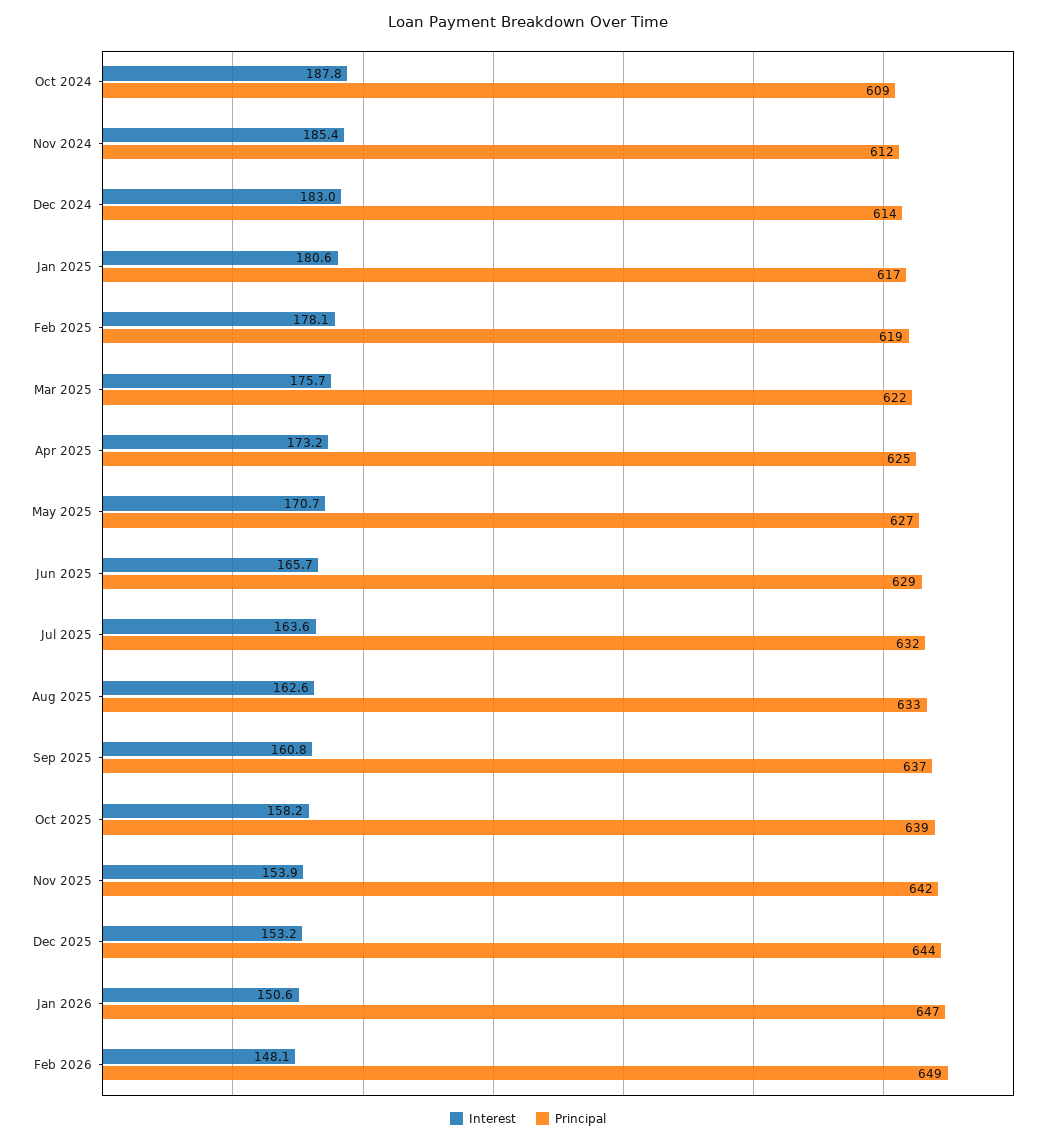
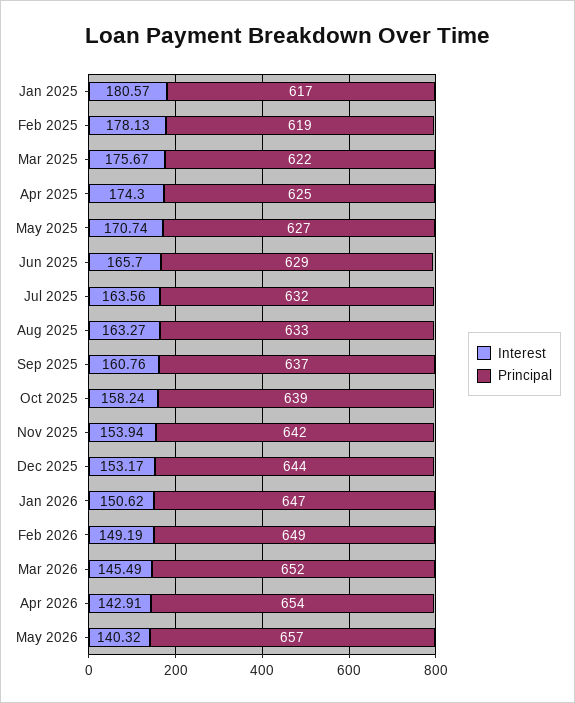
Interest, Oct 2024: 187.8 -> none
Principal, Oct 2024: 609 -> none
Interest, Nov 2024: 185.4 -> none
Principal, Nov 2024: 612 -> none
Interest, Dec 2024: 183 -> none
Principal, Dec 2024: 614 -> none
Interest, Apr 2025: 173.2 -> 174.3
Interest, Aug 2025: 162.6 -> 163.27
Interest, Feb 2026: 148.1 -> 149.19
Interest, Mar 2026: none -> 145.49
Principal, Mar 2026: none -> 652
Interest, Apr 2026: none -> 142.91
Principal, Apr 2026: none -> 654
Interest, May 2026: none -> 140.32
Principal, May 2026: none -> 657

